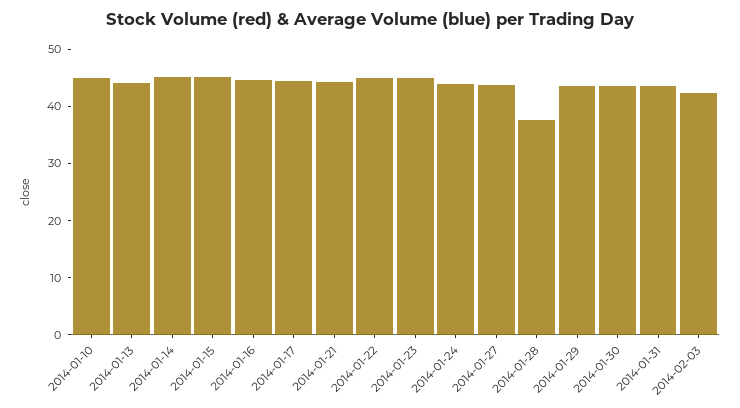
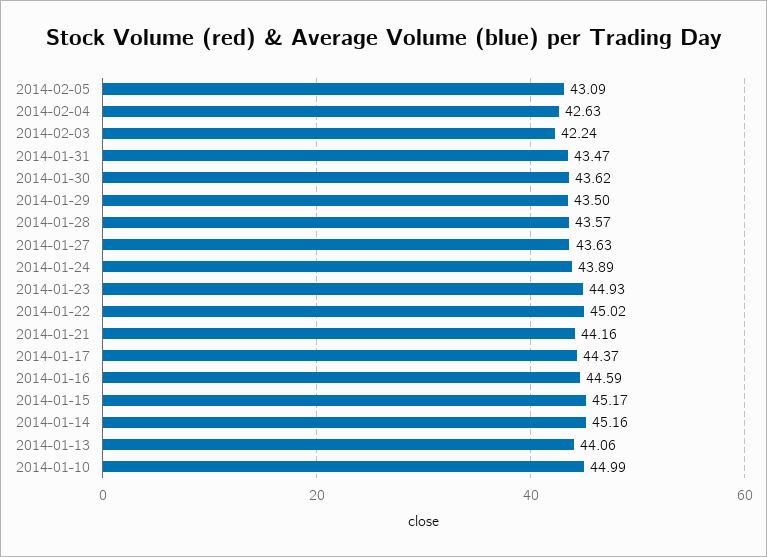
2014-01-28: 38 -> 43.57
2014-02-05: none -> 43.09
2014-02-04: none -> 42.63

